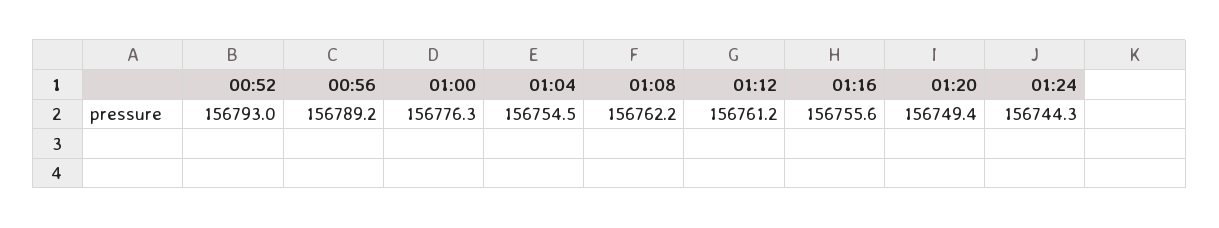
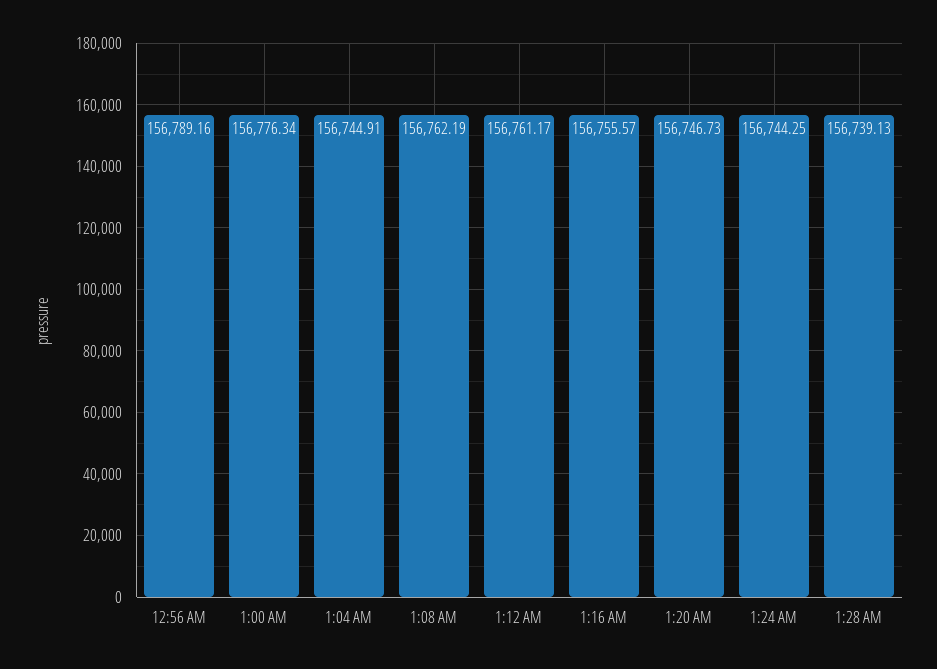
00:52: 156793 -> none
01:04: 156754.5 -> 156744.91
01:20: 156749.4 -> 156746.73
1:28 AM: none -> 156739.13

